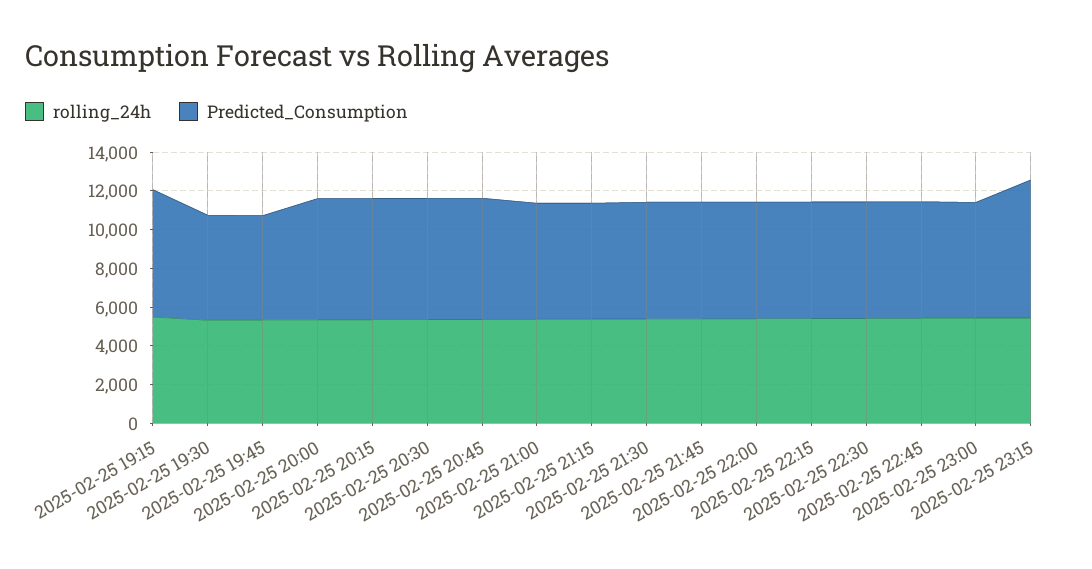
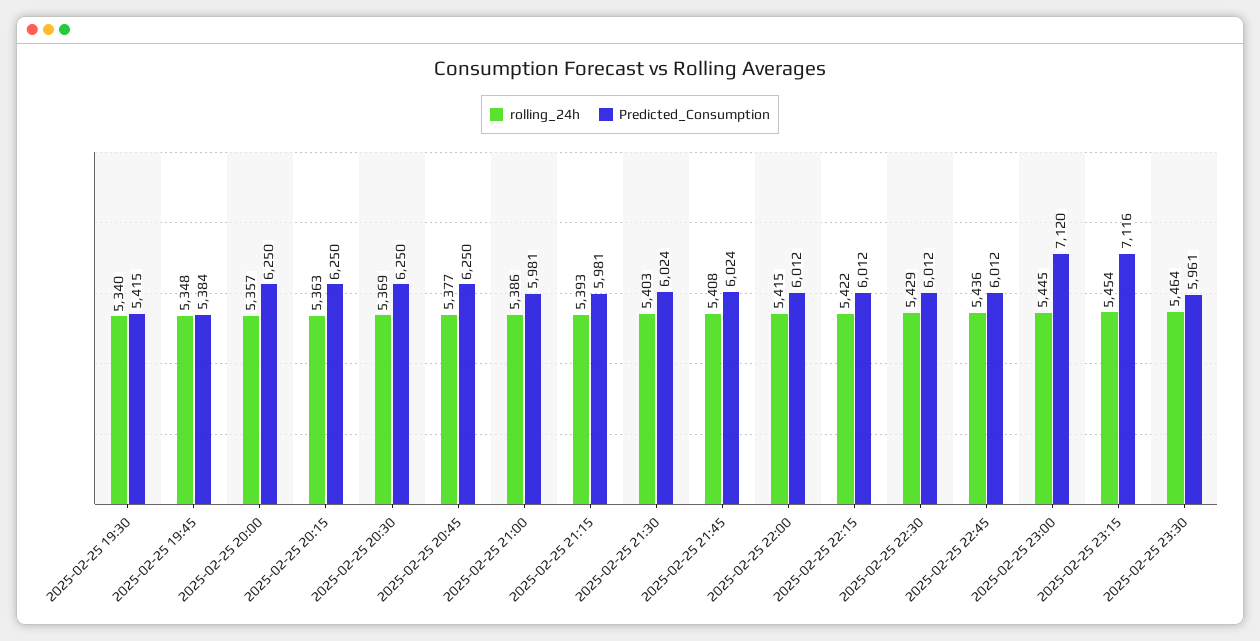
rolling_24h, 2025-02-25 19:15: 5500 -> none
Predicted_Consumption, 2025-02-25 19:15: 6500 -> none
Predicted_Consumption, 2025-02-25 23:00: 6000 -> 7120
rolling_24h, 2025-02-25 23:30: none -> 5464
Predicted_Consumption, 2025-02-25 23:30: none -> 5961

